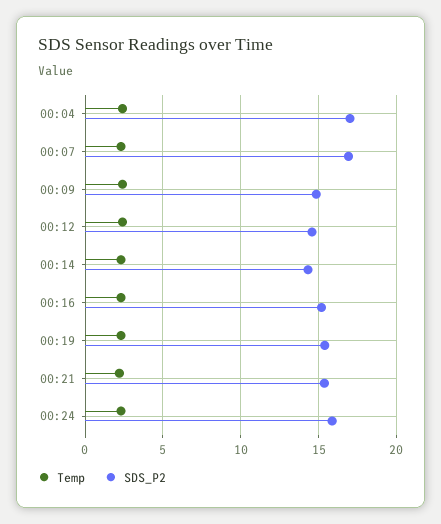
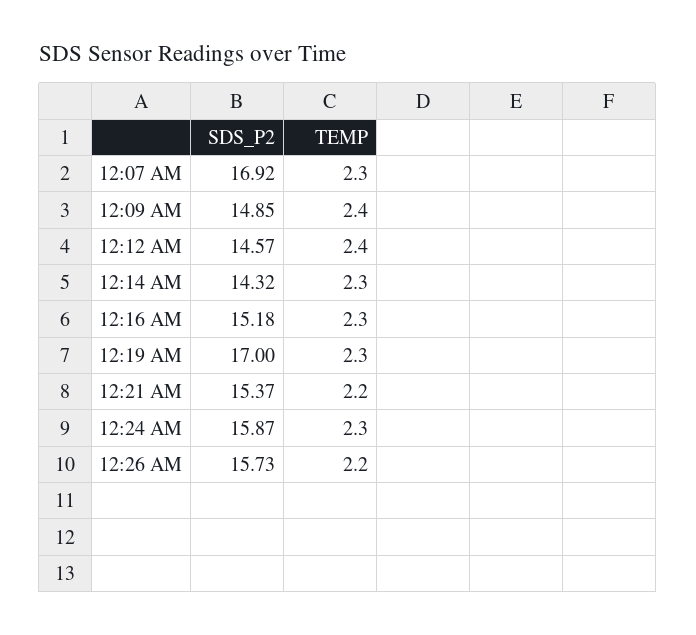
Temp, 00:04: 2.5 -> none
SDS_P2, 00:04: 17 -> none
SDS_P2, 00:19: 15.5 -> 17
SDS_P2, 12:26 AM: none -> 15.73
Temp, 12:26 AM: none -> 2.2

